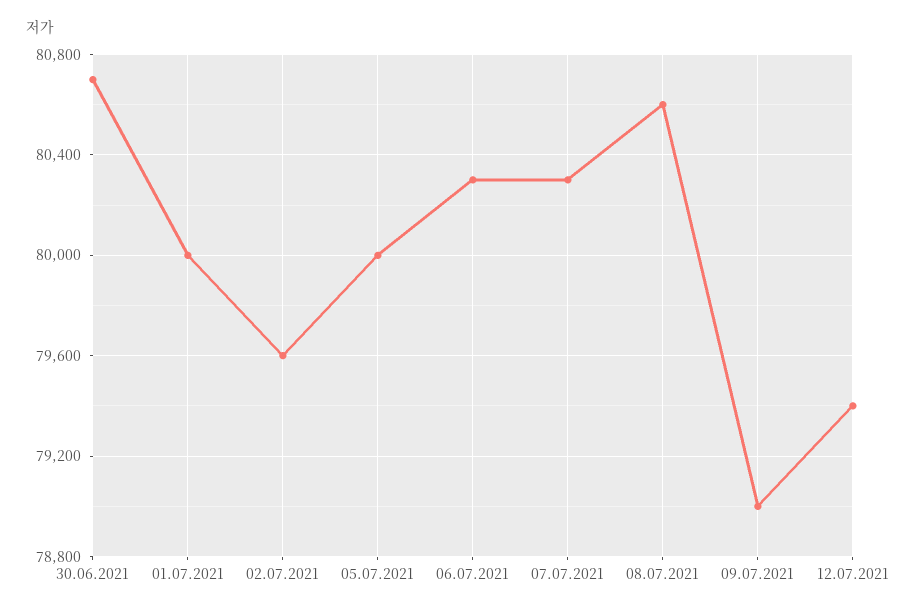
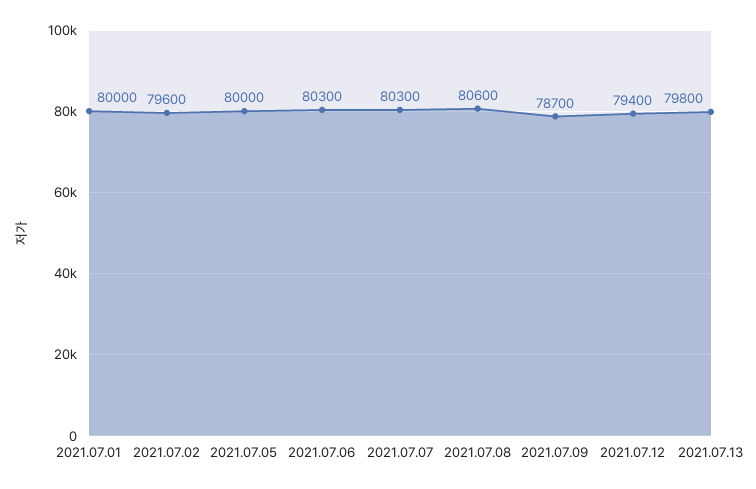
30.06.2021: 80700 -> none
09.07.2021: 79000 -> 78700
2021.07.13: none -> 79800

